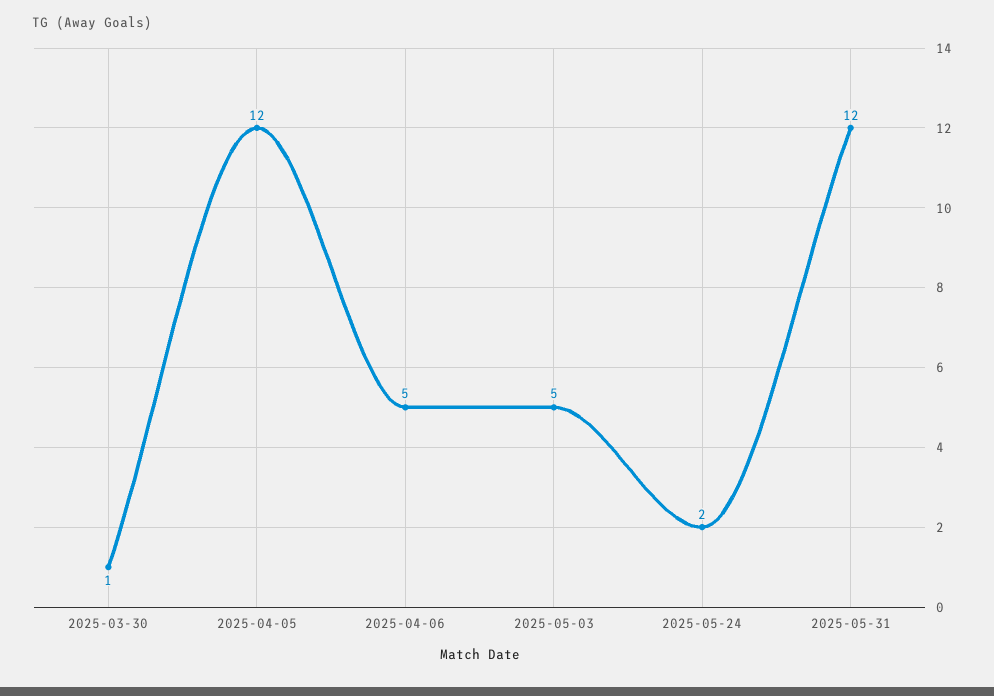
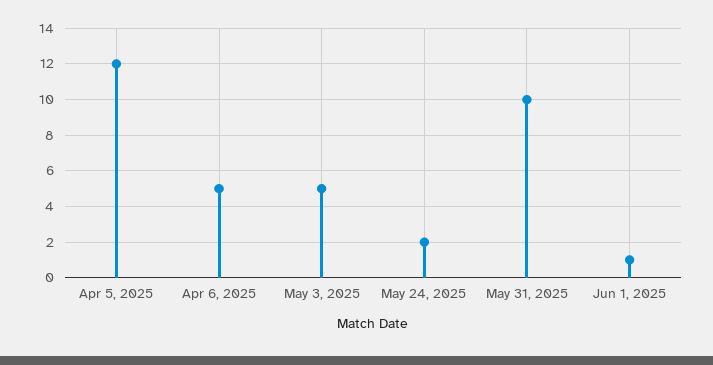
2025-03-30: 1 -> none
2025-05-31: 12 -> 10
Jun 1, 2025: none -> 1

